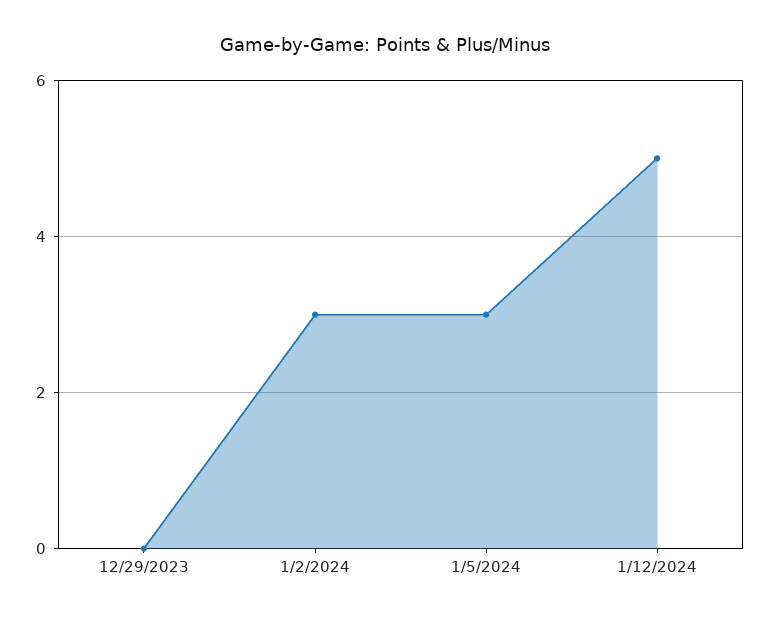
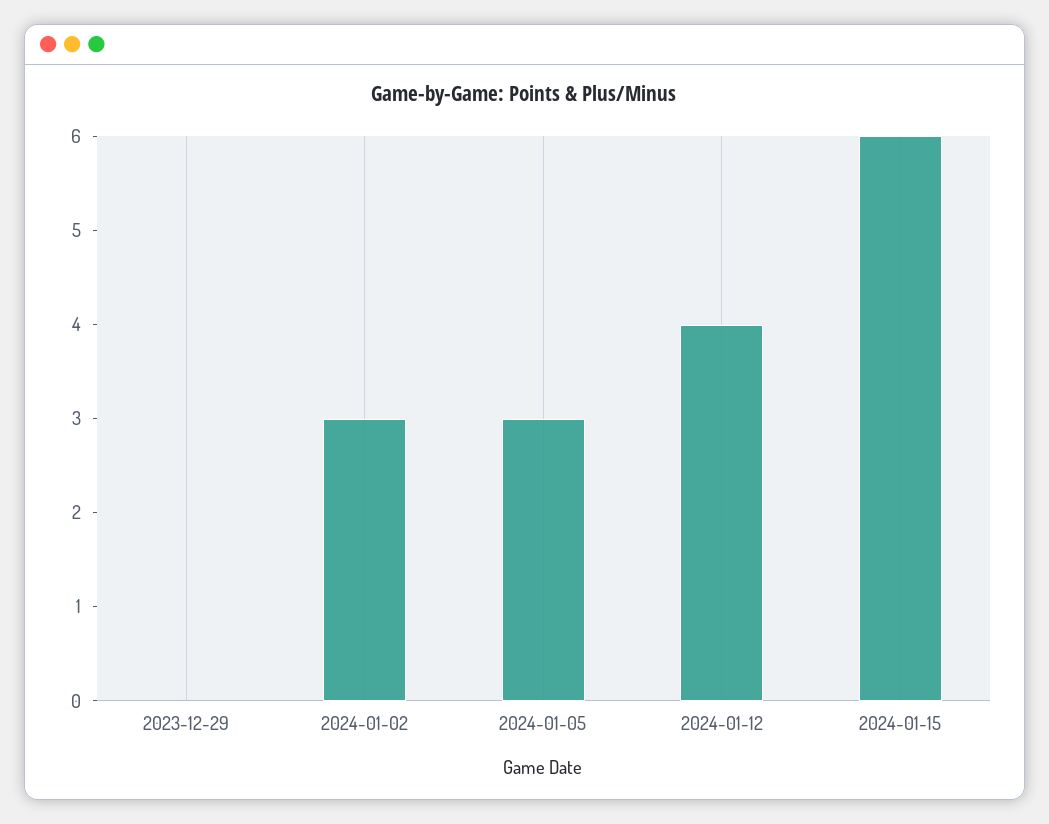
1/12/2024: 5 -> 4
2024-01-15: none -> 6

